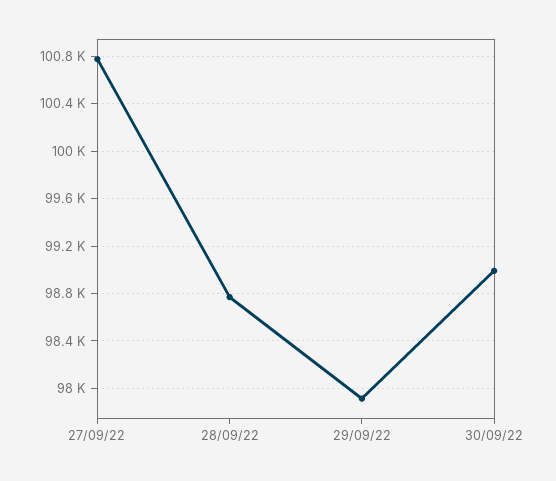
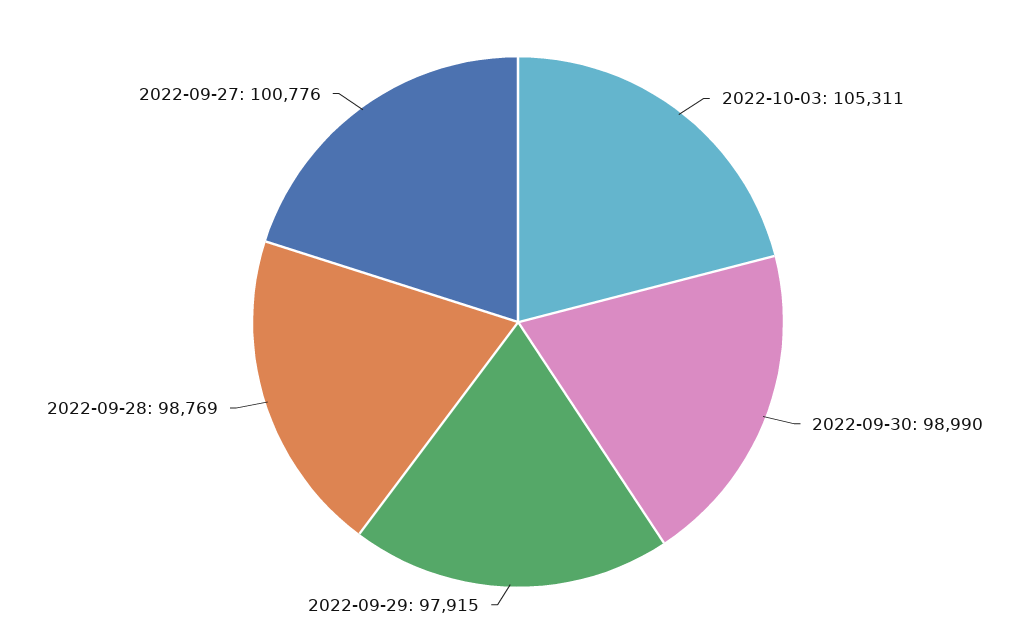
2022-10-03: none -> 105311

